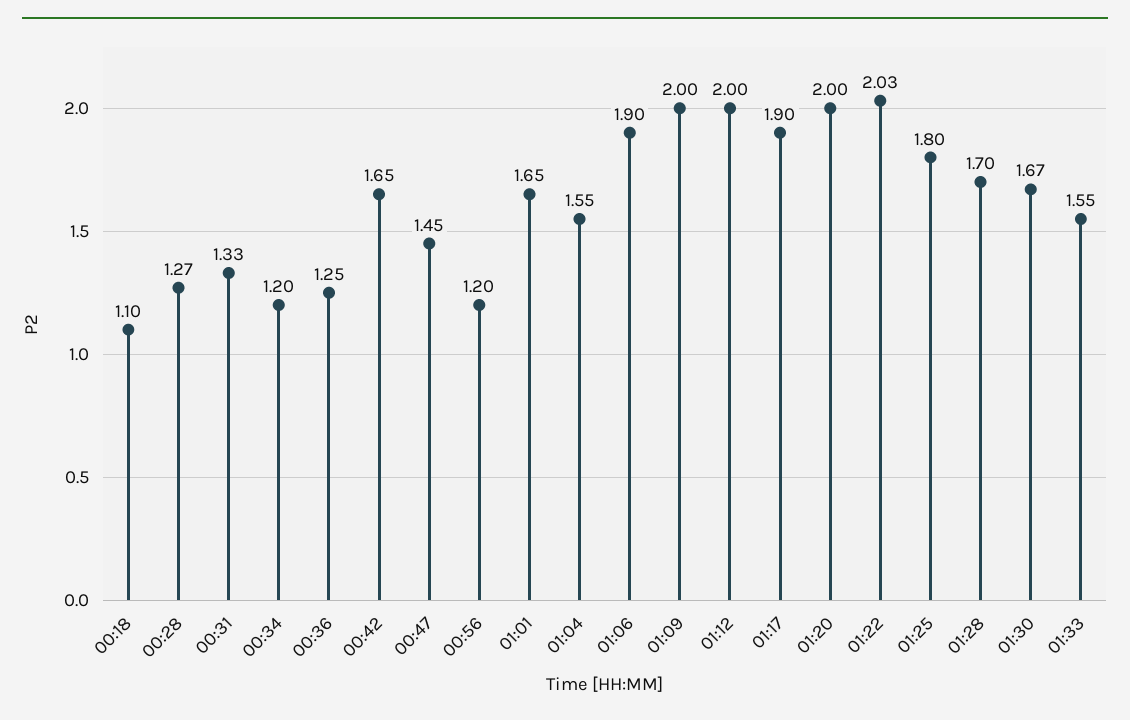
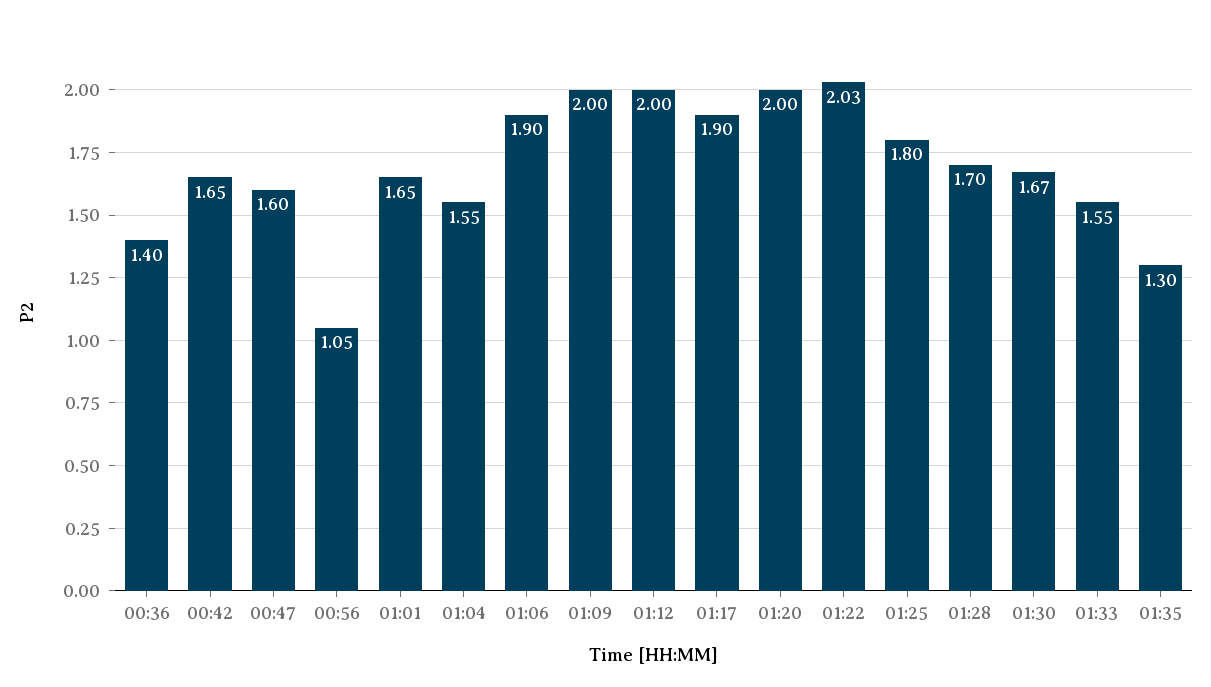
00:18: 1.1 -> none
00:28: 1.27 -> none
00:31: 1.33 -> none
00:34: 1.2 -> none
00:36: 1.25 -> 1.4
00:47: 1.45 -> 1.6
00:56: 1.2 -> 1.05
01:35: none -> 1.3

